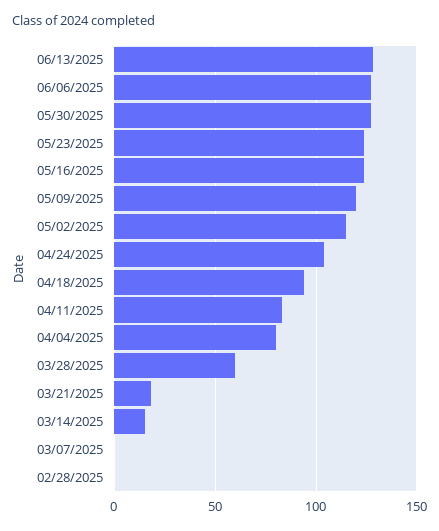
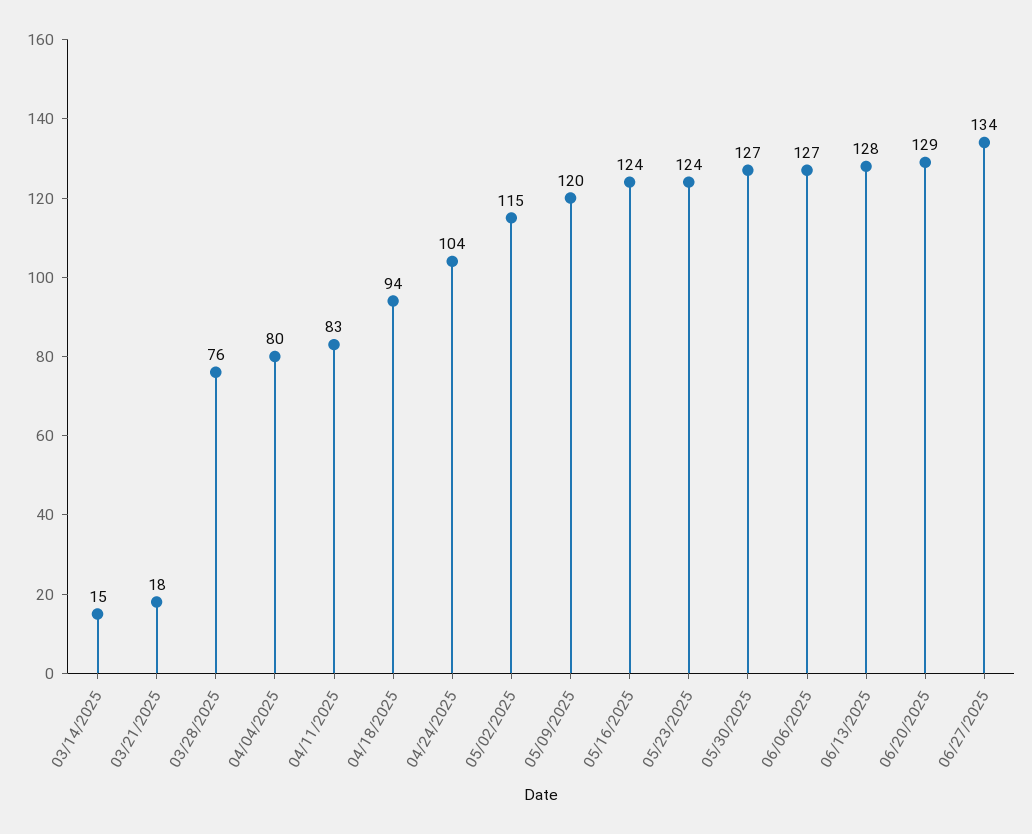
03/28/2025: 60 -> 76
03/07/2025: 0 -> none
02/28/2025: 0 -> none
06/20/2025: none -> 129
06/27/2025: none -> 134

